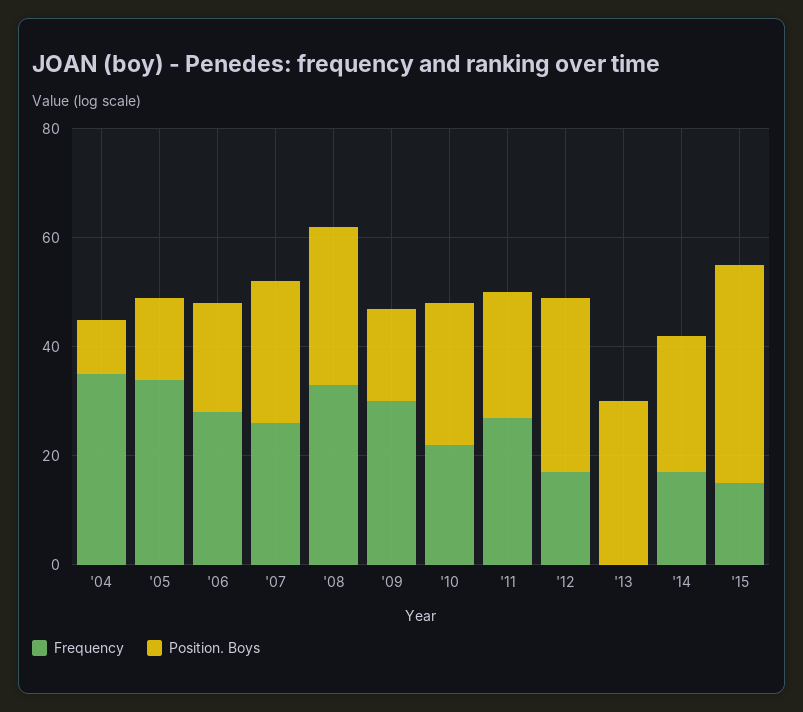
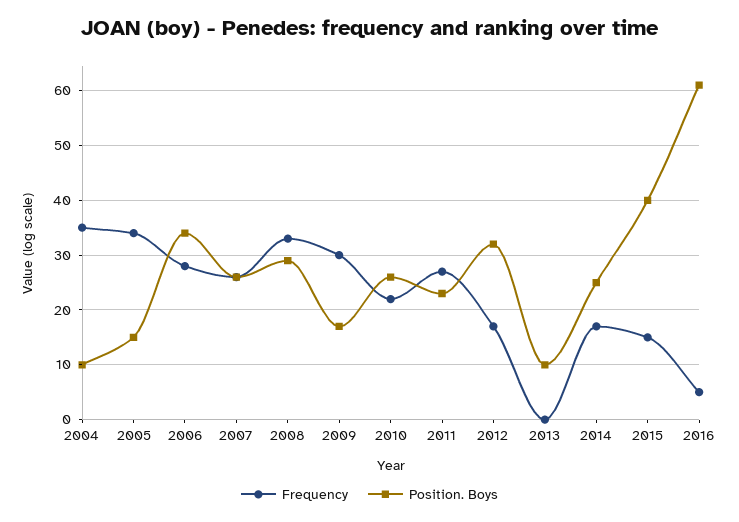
Position. Boys, '06: 20 -> 35
Position. Boys, '13: 30 -> 10
Frequency, 2016: none -> 5
Position. Boys, 2016: none -> 60

